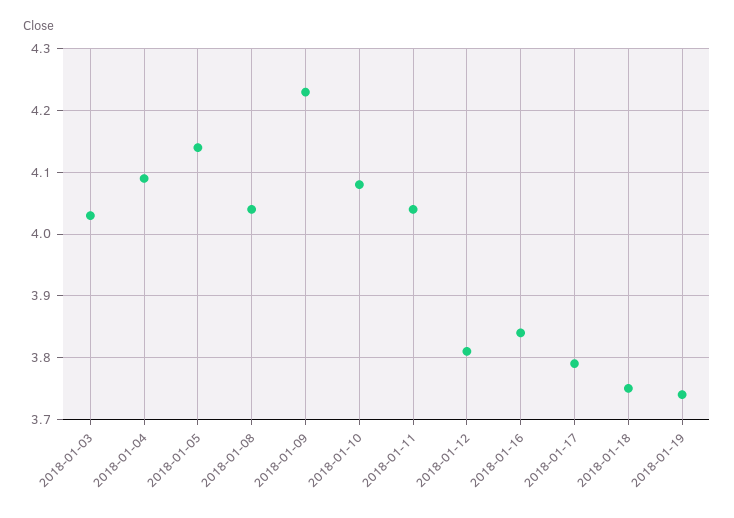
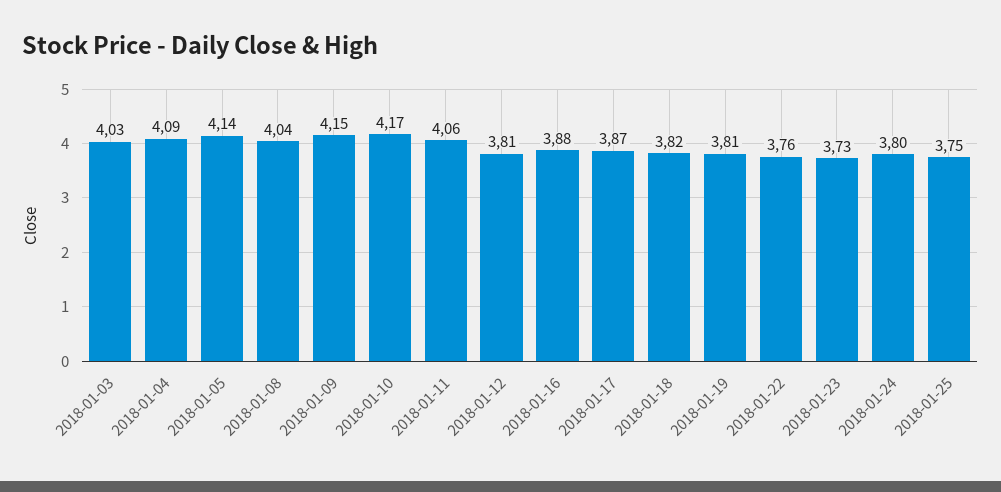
2018-01-09: 4.23 -> 4.15
2018-01-10: 4.08 -> 4.17
2018-01-11: 4.04 -> 4.06
2018-01-16: 3.84 -> 3.88
2018-01-17: 3.79 -> 3.87
2018-01-18: 3.75 -> 3.82
2018-01-19: 3.74 -> 3.81
2018-01-22: none -> 3.76
2018-01-23: none -> 3.73
2018-01-24: none -> 3.8
2018-01-25: none -> 3.75

